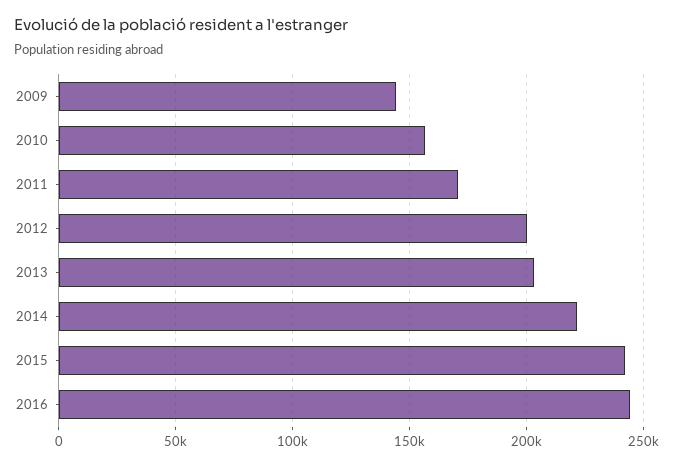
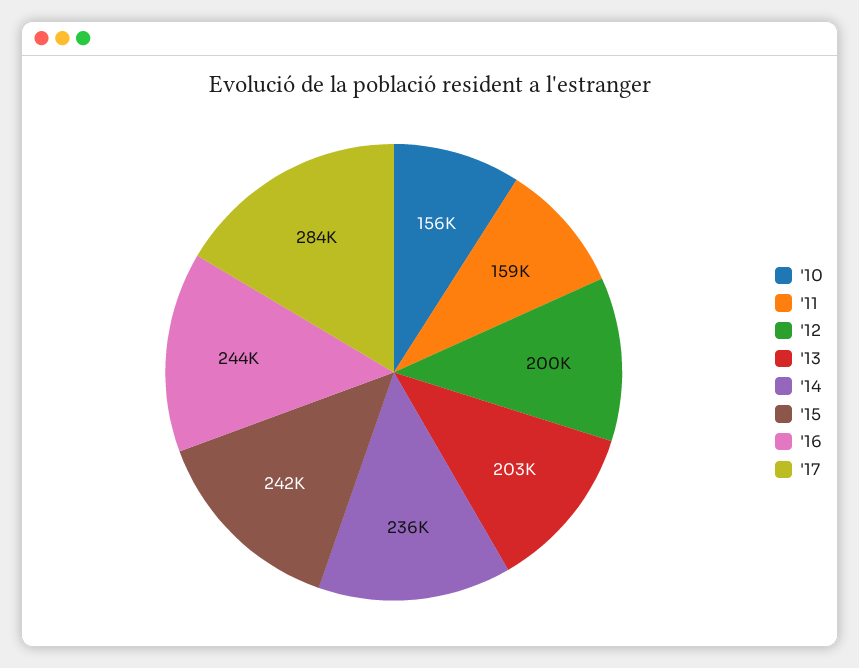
2009: 145000 -> none
2011: 170000 -> 159000
2014: 220000 -> 236000
'17: none -> 284000

